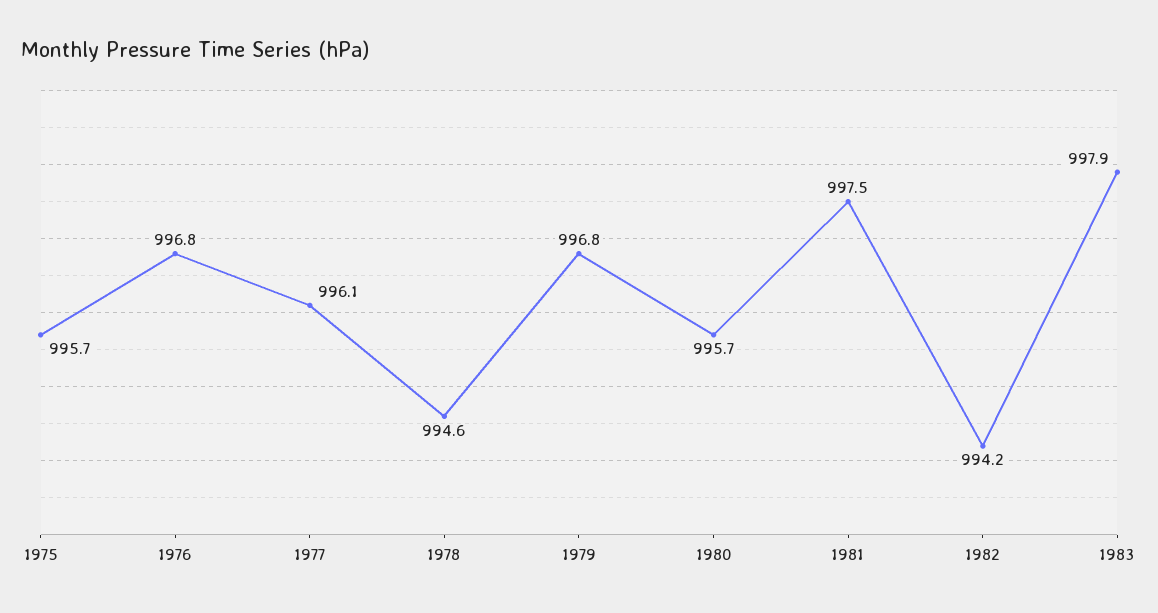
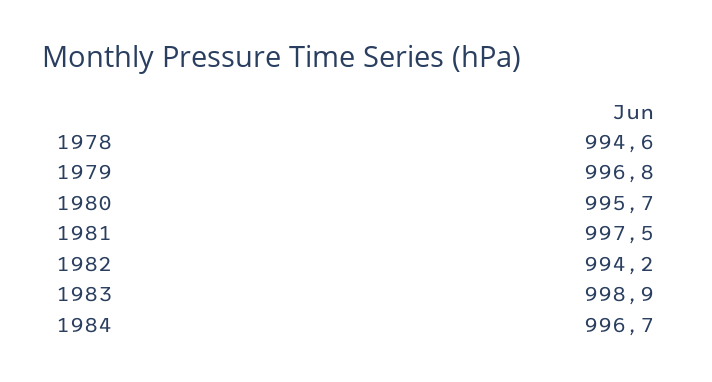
1975: 995.7 -> none
1976: 996.8 -> none
1977: 996.1 -> none
1983: 997.9 -> 998.9
1984: none -> 996.7

